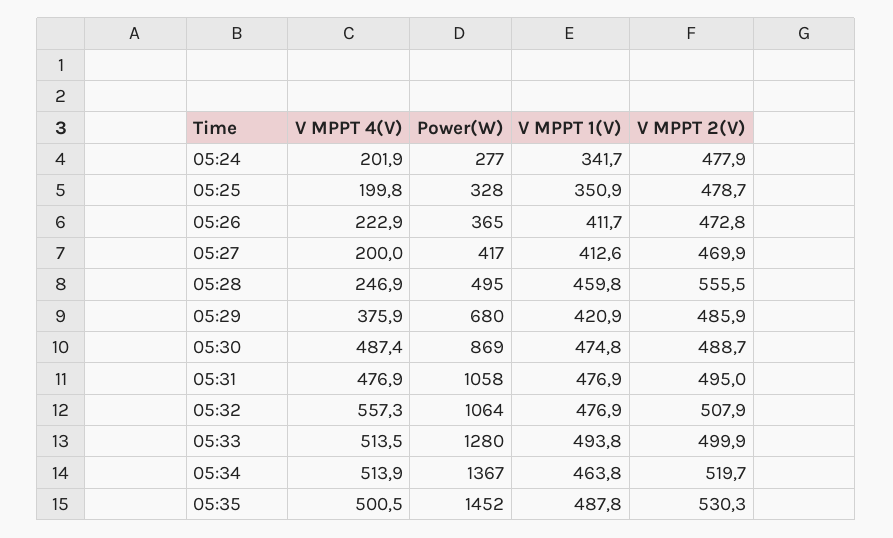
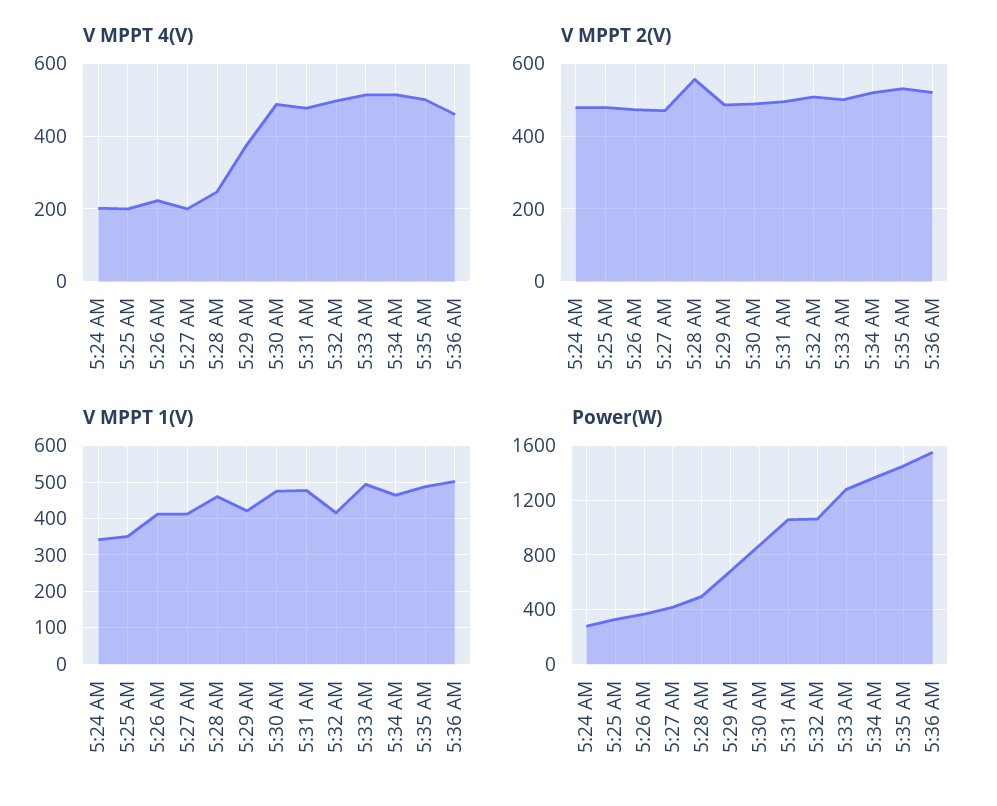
V MPPT 4(V), 05:32: 557.3 -> 500
V MPPT 1(V), 05:32: 476.9 -> 420
V MPPT 4(V), 5:36 AM: none -> 460
V MPPT 2(V), 5:36 AM: none -> 520
V MPPT 1(V), 5:36 AM: none -> 500
Power(W), 5:36 AM: none -> 1550

